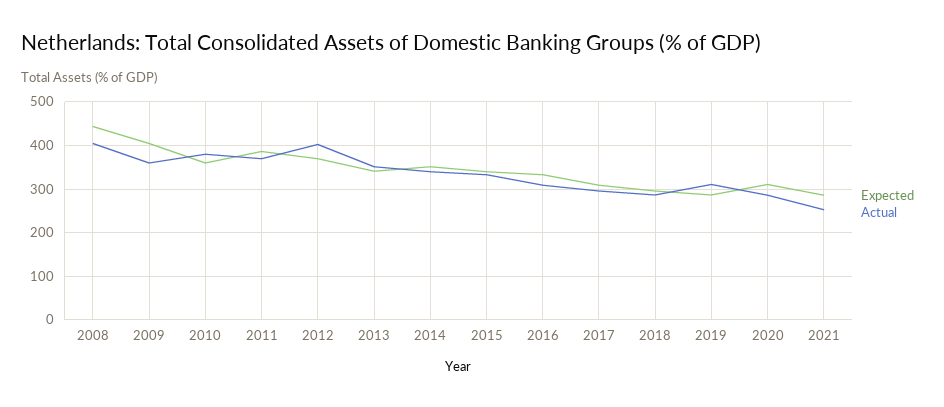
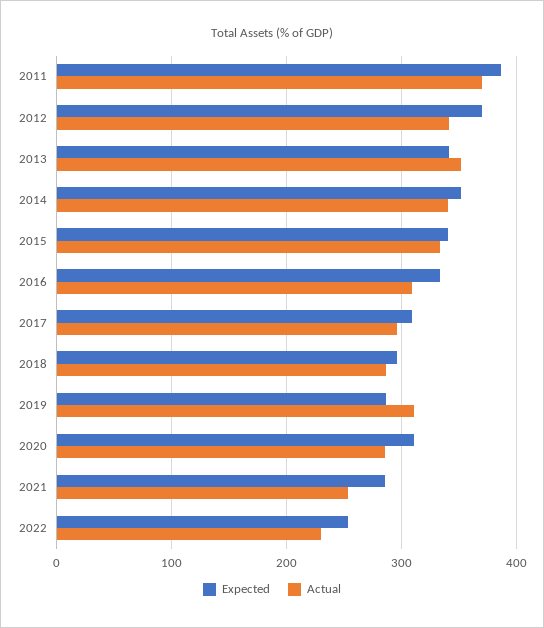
Expected, 2008: 440 -> none
Actual, 2008: 400 -> none
Expected, 2009: 400 -> none
Actual, 2009: 360 -> none
Expected, 2010: 360 -> none
Actual, 2010: 380 -> none
Actual, 2012: 400 -> 340
Expected, 2022: none -> 250
Actual, 2022: none -> 230

